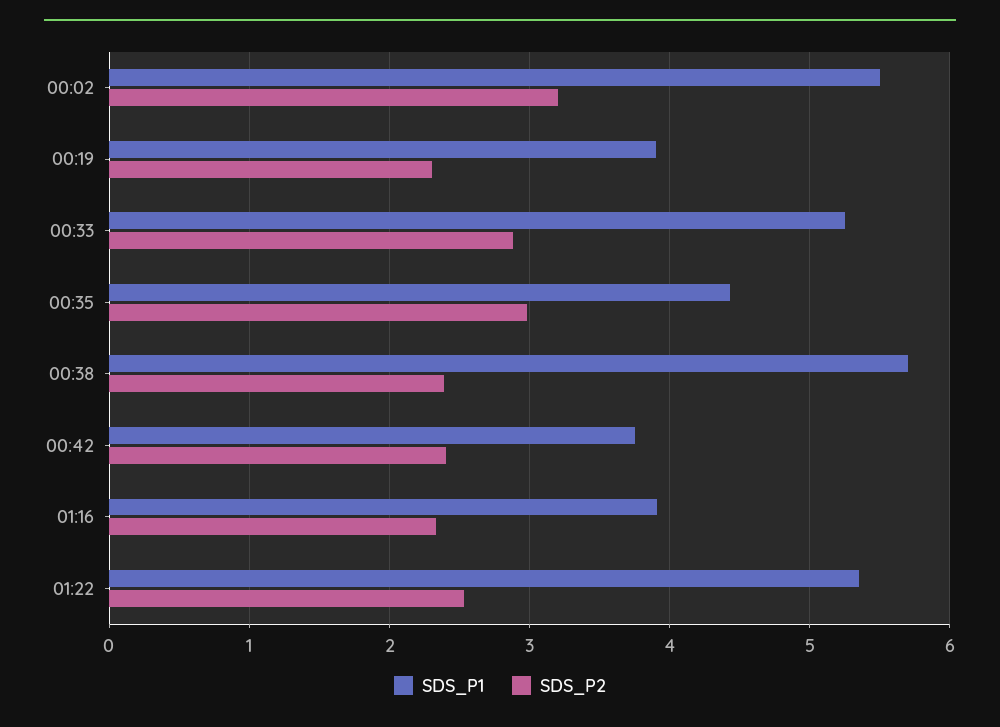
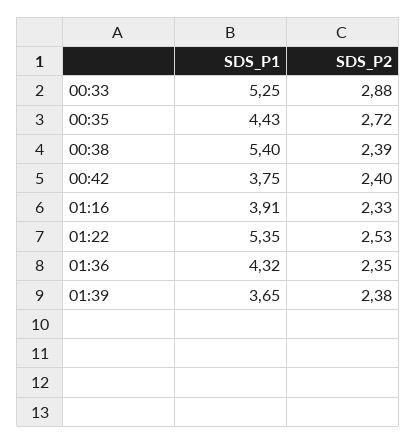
SDS_P1, 00:02: 5.5 -> none
SDS_P2, 00:02: 3.2 -> none
SDS_P1, 00:19: 3.9 -> none
SDS_P2, 00:19: 2.3 -> none
SDS_P2, 00:35: 3 -> 2.72
SDS_P1, 00:38: 5.7 -> 5.4
SDS_P1, 01:36: none -> 4.32
SDS_P2, 01:36: none -> 2.35
SDS_P1, 01:39: none -> 3.65
SDS_P2, 01:39: none -> 2.38

